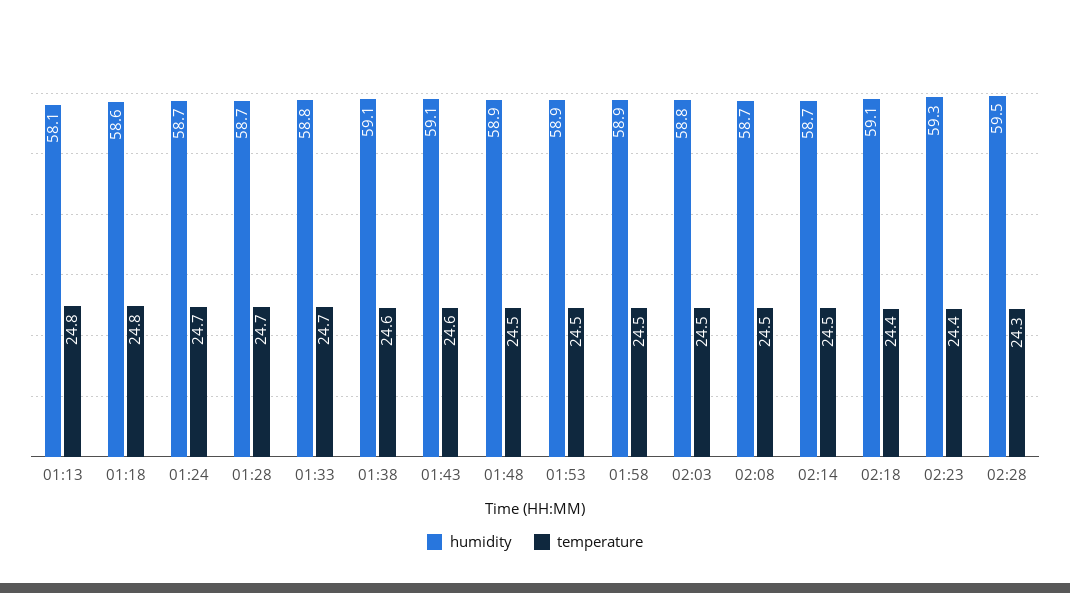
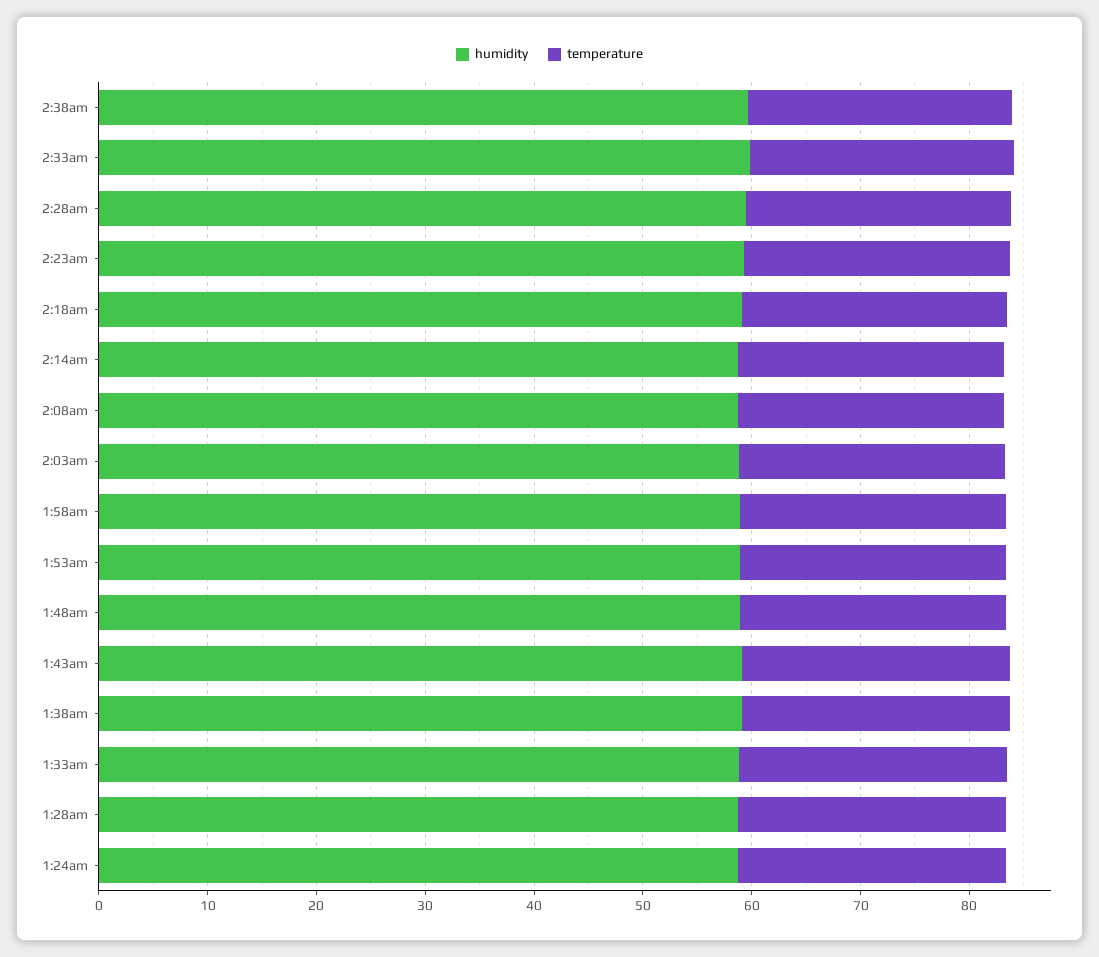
humidity, 01:13: 58.1 -> none
temperature, 01:13: 24.8 -> none
humidity, 01:18: 58.6 -> none
temperature, 01:18: 24.8 -> none
humidity, 2:38am: none -> 60
temperature, 2:38am: none -> 24
humidity, 2:33am: none -> 60
temperature, 2:33am: none -> 24

